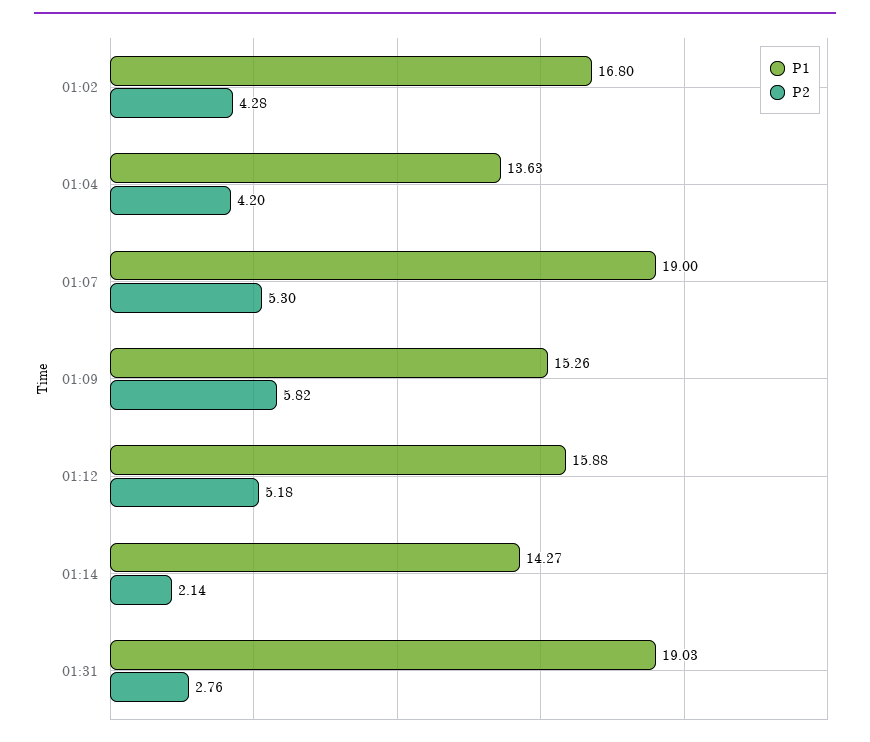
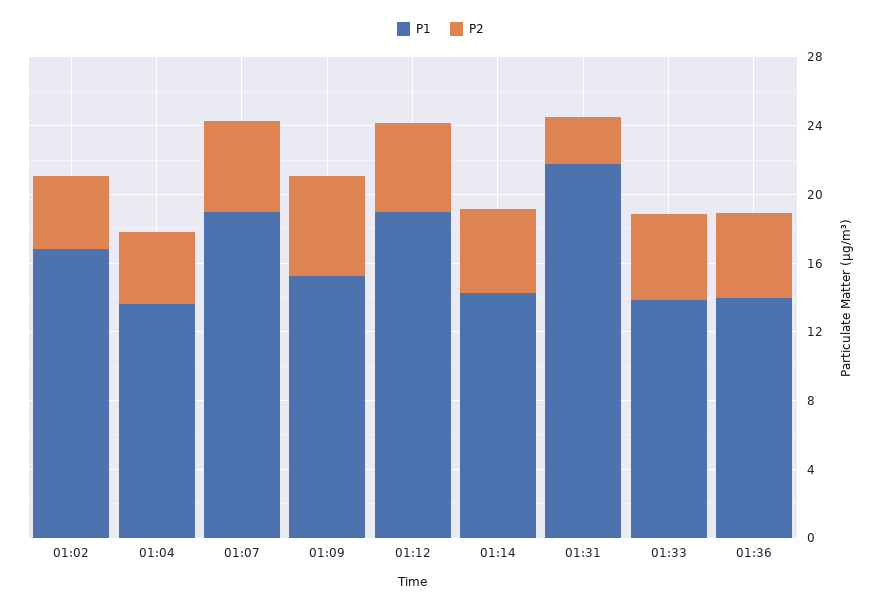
P1, 01:12: 15.88 -> 19
P2, 01:14: 2.14 -> 5
P1, 01:31: 19.03 -> 22
P1, 01:33: none -> 14
P2, 01:33: none -> 5
P1, 01:36: none -> 14
P2, 01:36: none -> 5

